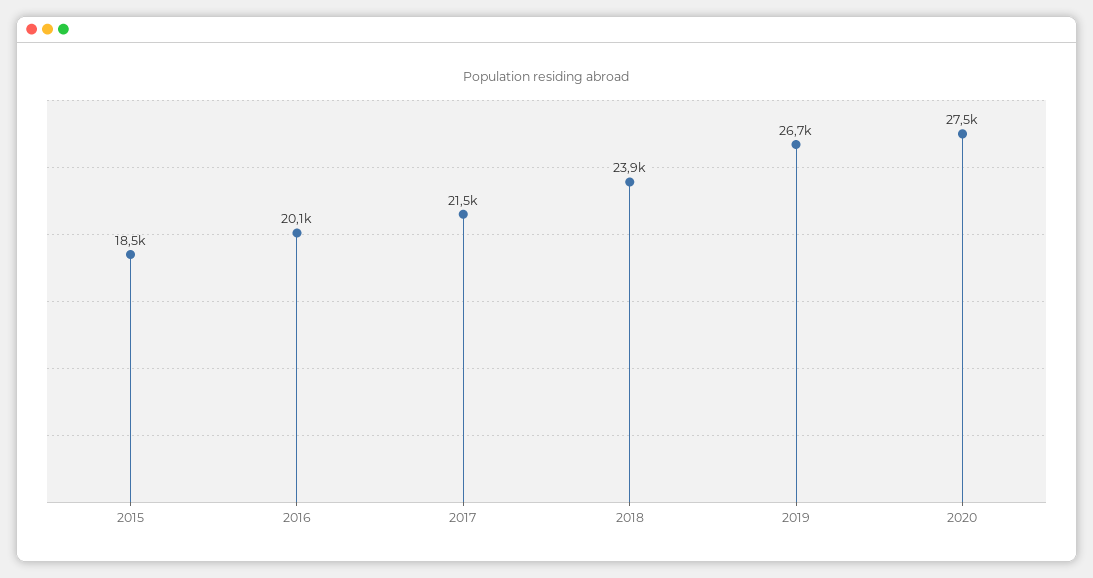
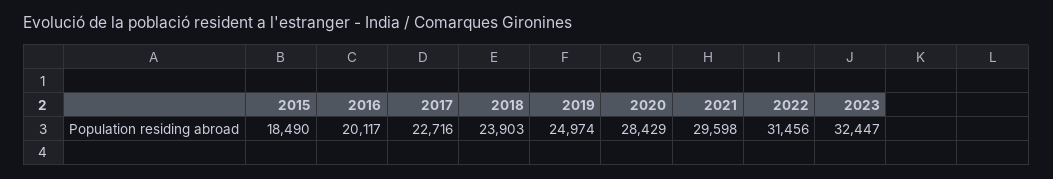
2017: 21500 -> 22716
2019: 26700 -> 24974
2020: 27500 -> 28429
2021: none -> 29598
2022: none -> 31456
2023: none -> 32447

